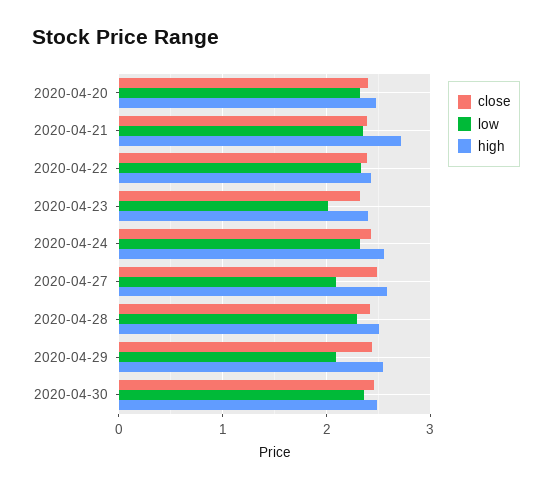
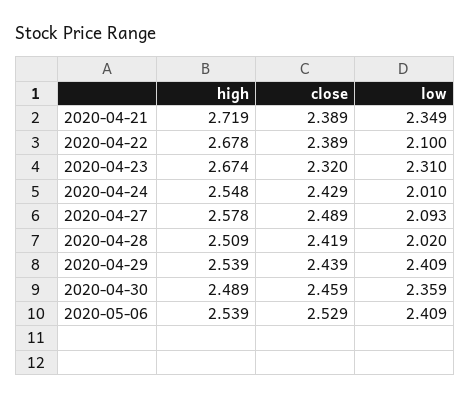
close, 2020-04-20: 2.4 -> none
low, 2020-04-20: 2.3 -> none
high, 2020-04-20: 2.5 -> none
low, 2020-04-22: 2.3 -> 2.1
high, 2020-04-22: 2.4 -> 2.678
low, 2020-04-23: 2 -> 2.31
high, 2020-04-23: 2.4 -> 2.674
low, 2020-04-24: 2.3 -> 2.01
low, 2020-04-28: 2.3 -> 2.02
low, 2020-04-29: 2.1 -> 2.409
high, 2020-05-06: none -> 2.539
close, 2020-05-06: none -> 2.529
low, 2020-05-06: none -> 2.409

